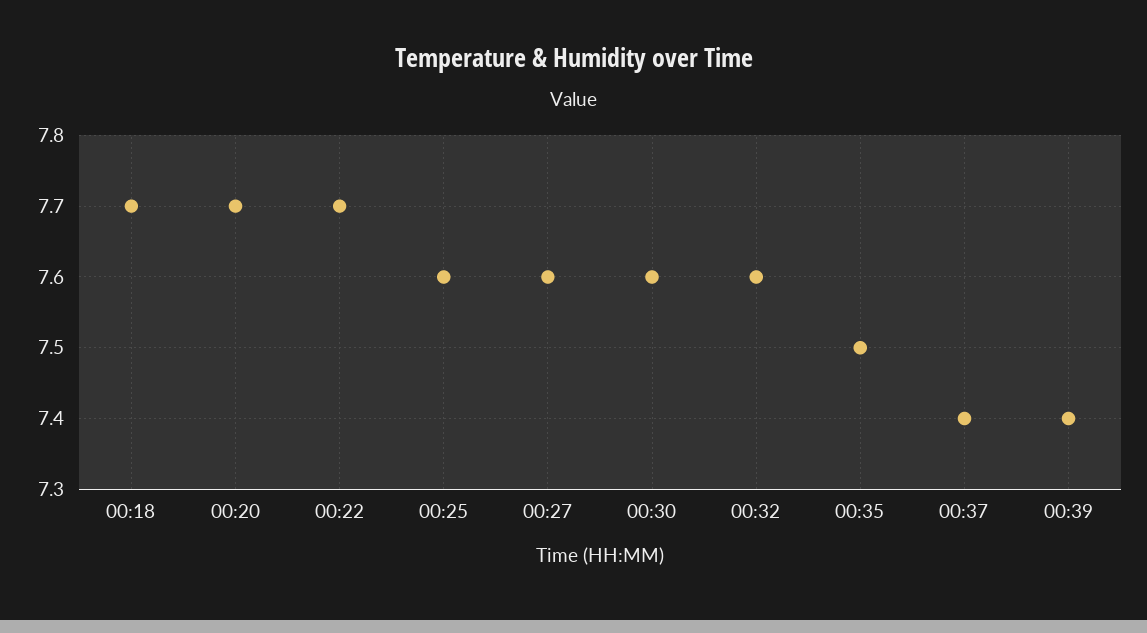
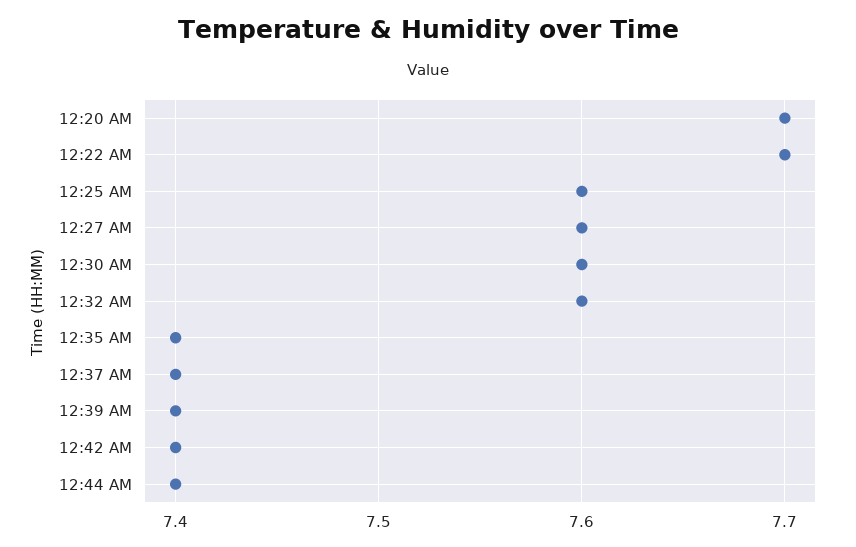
00:18: 7.7 -> none
00:35: 7.5 -> 7.4
12:42 AM: none -> 7.4
12:44 AM: none -> 7.4

